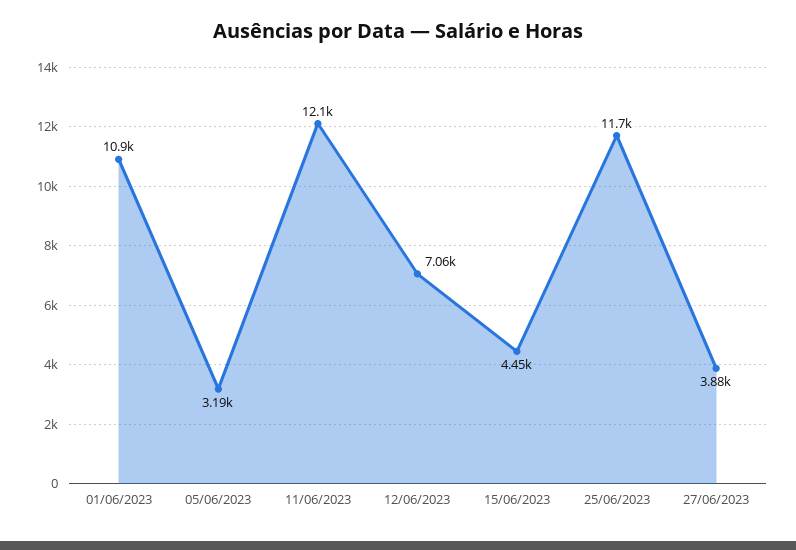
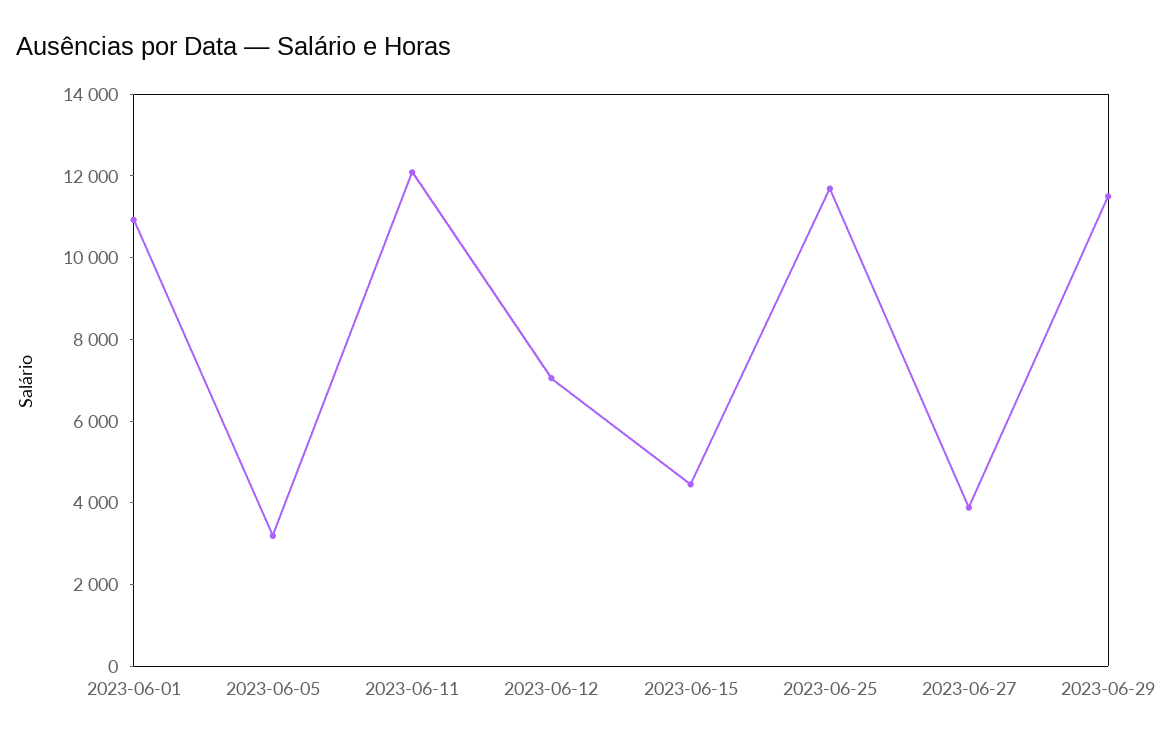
2023-06-29: none -> 11500

